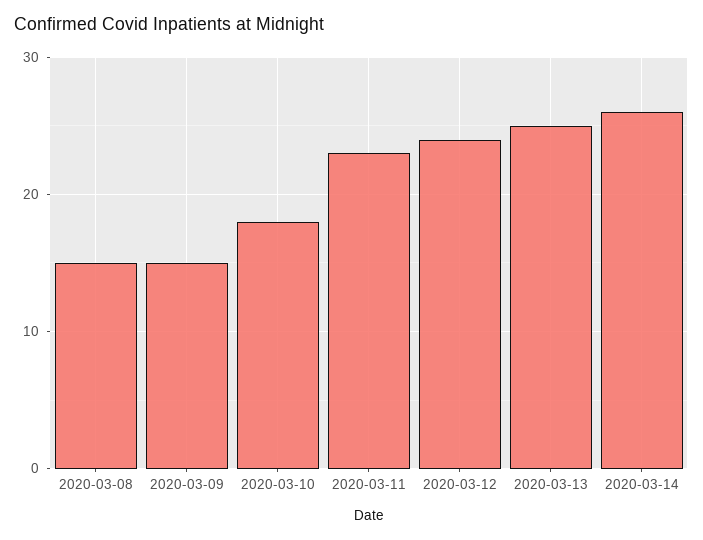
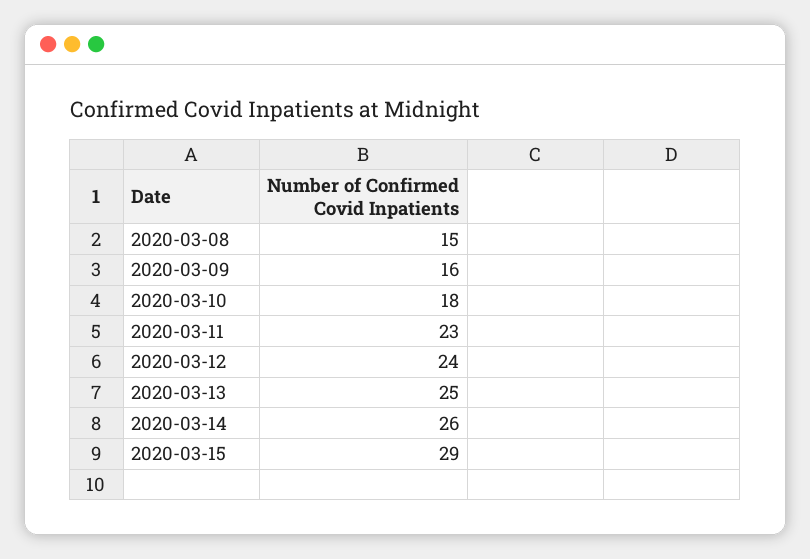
2020-03-09: 15 -> 16
2020-03-15: none -> 29

